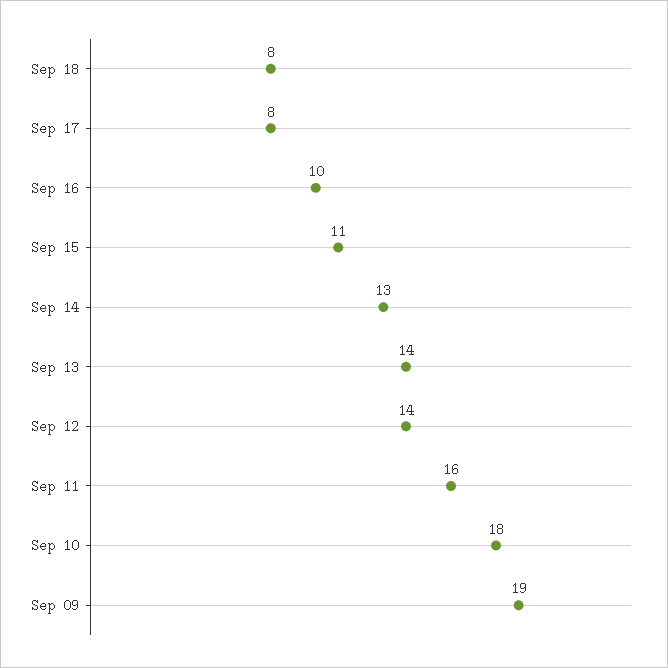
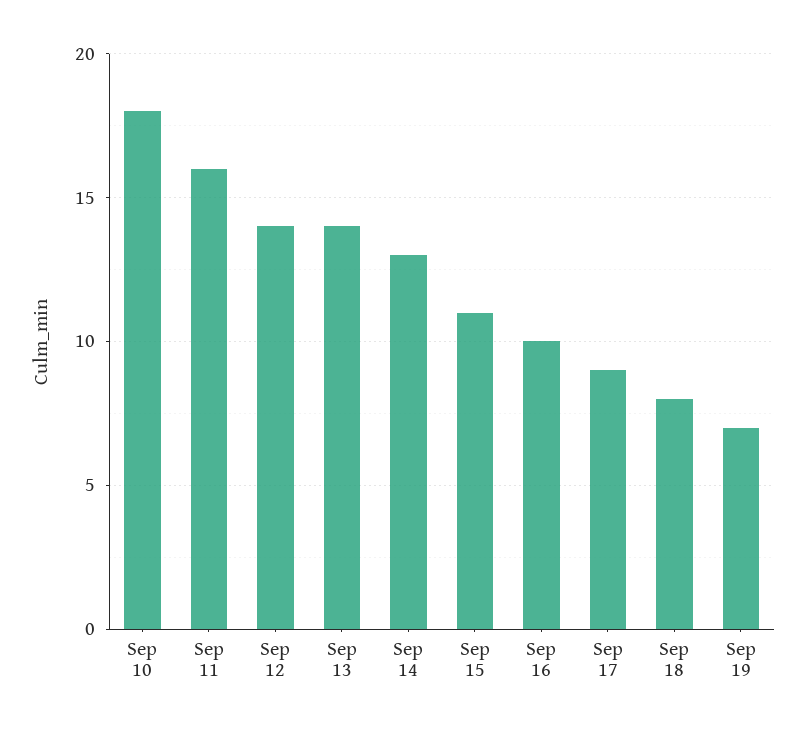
Sep 17: 8 -> 9
Sep 09: 19 -> none
Sep 19: none -> 7

